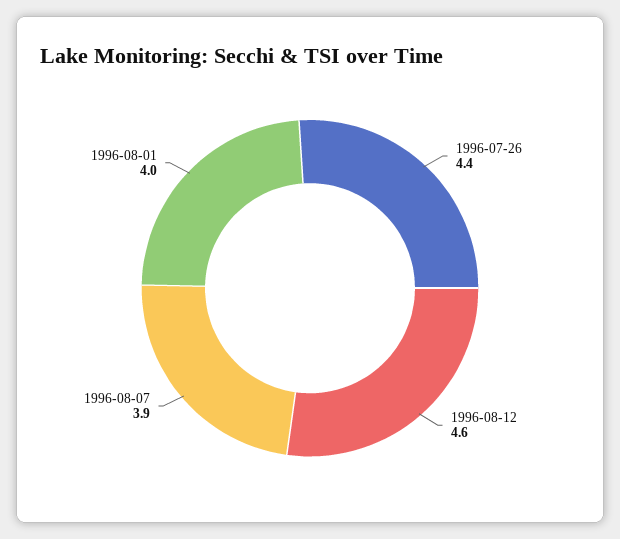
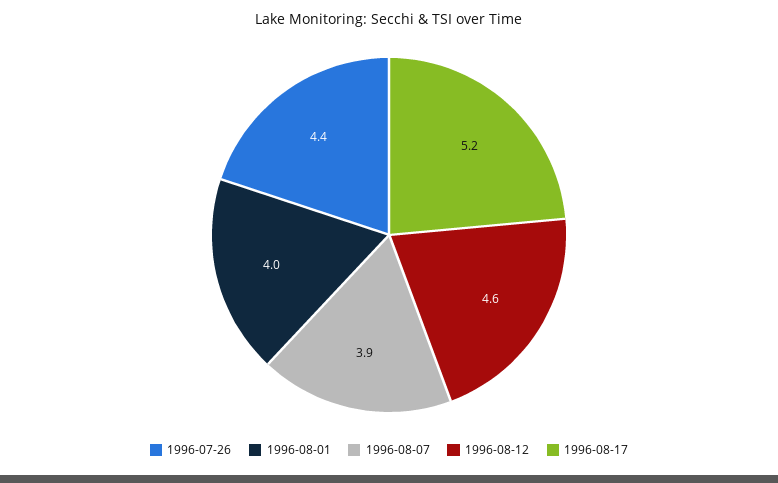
1996-08-17: none -> 5.2

